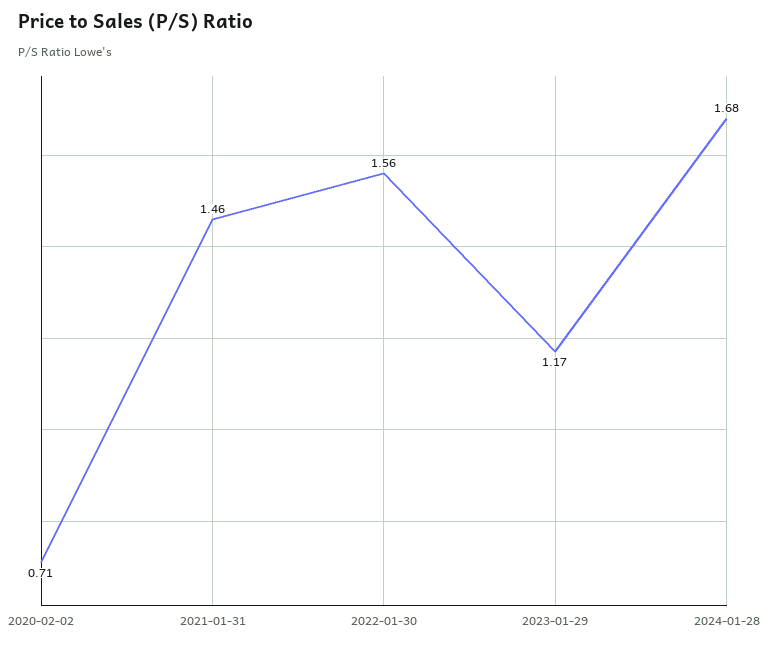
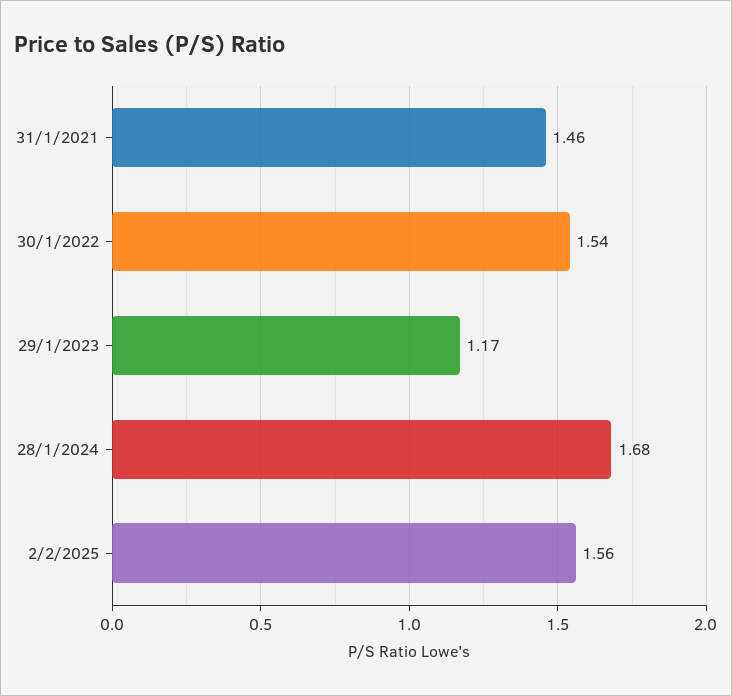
2020-02-02: 0.71 -> none
2022-01-30: 1.56 -> 1.54
2/2/2025: none -> 1.56

